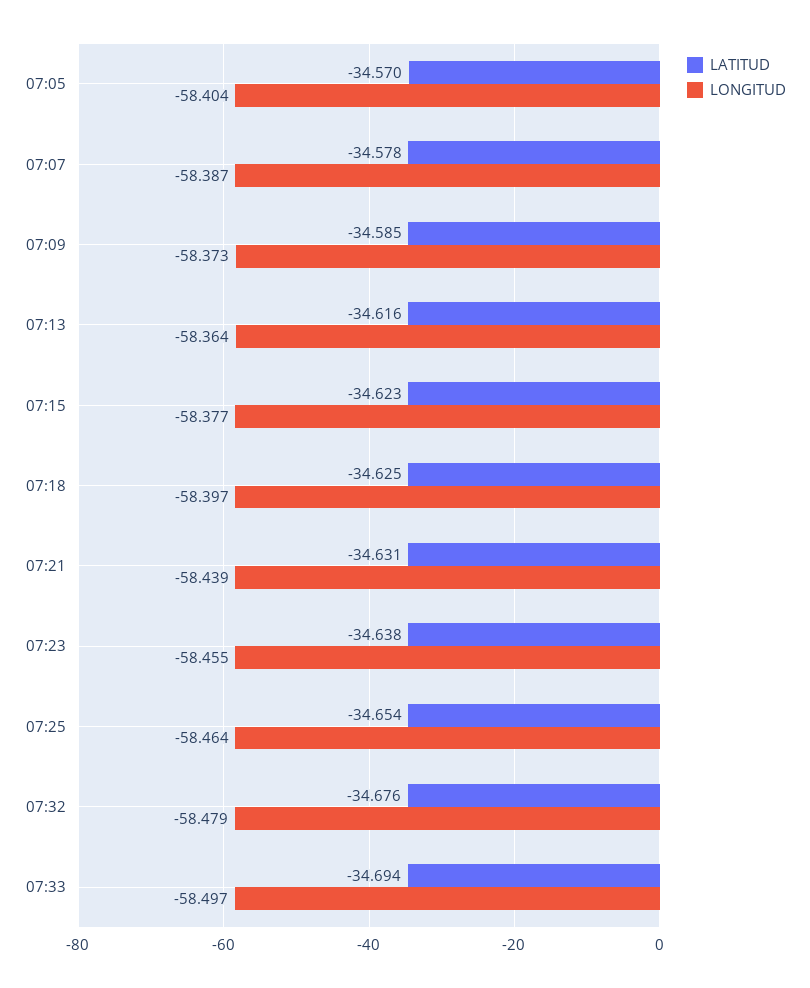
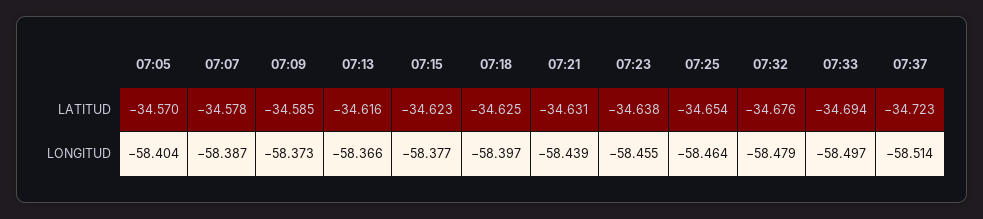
LONGITUD, 07:13: -58.364 -> -58.366
LATITUD, 07:37: none -> -34.723
LONGITUD, 07:37: none -> -58.514

